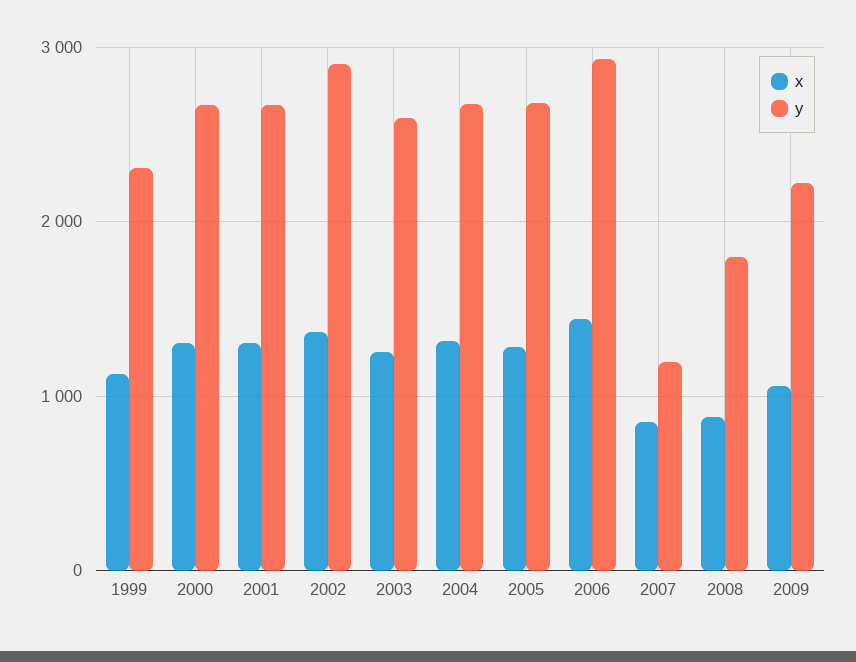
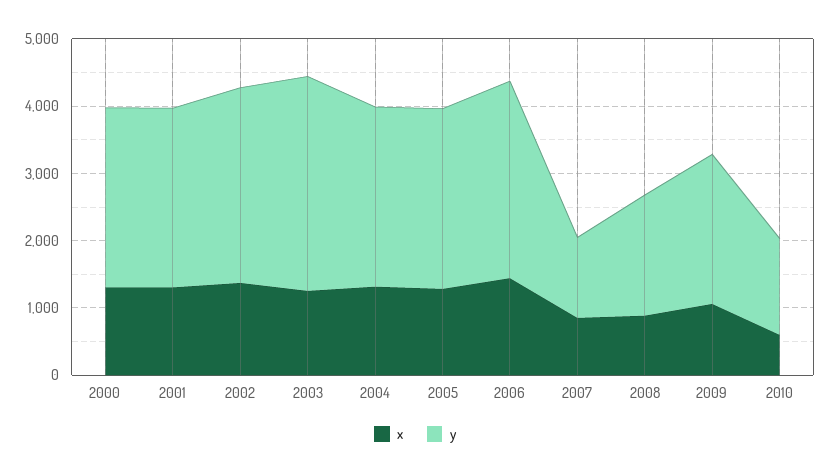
x, 1999: 1100 -> none
y, 1999: 2300 -> none
y, 2003: 2600 -> 3200
x, 2010: none -> 600
y, 2010: none -> 1400

